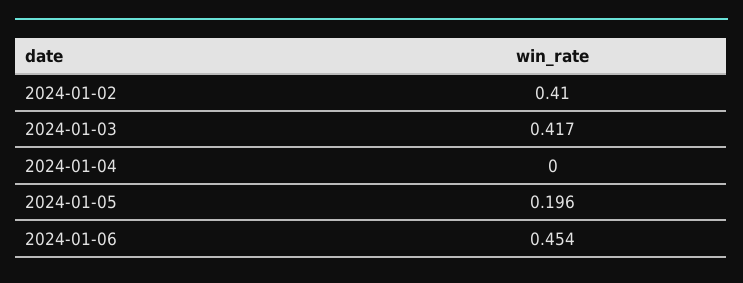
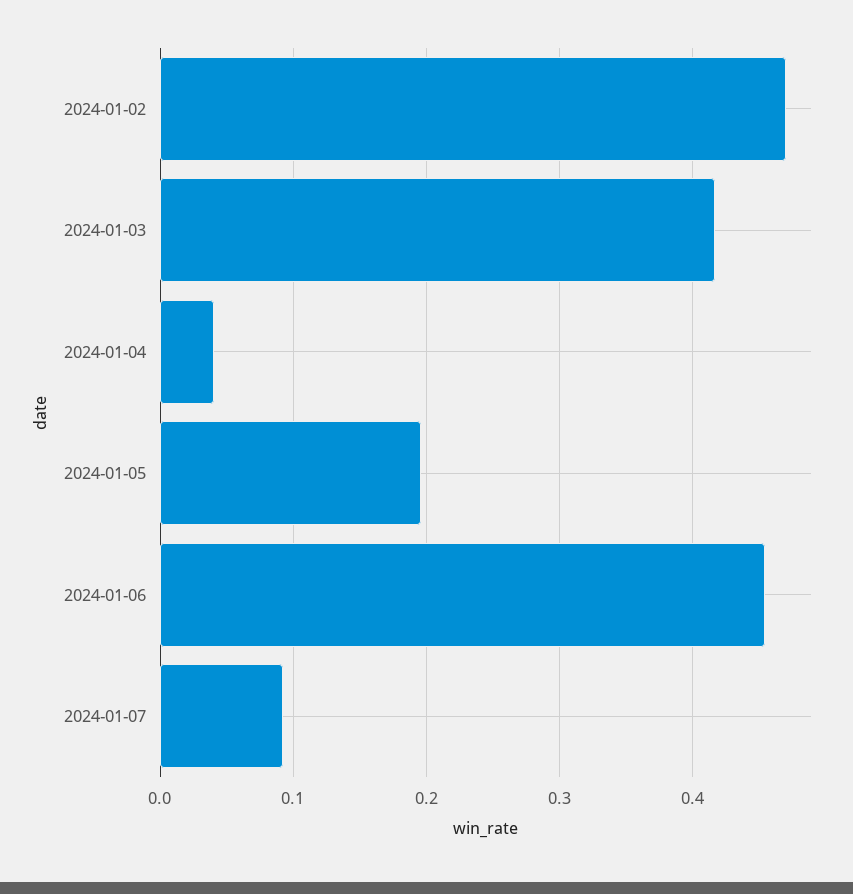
2024-01-02: 0.41 -> 0.47
2024-01-04: 0 -> 0.04
2024-01-07: none -> 0.09

